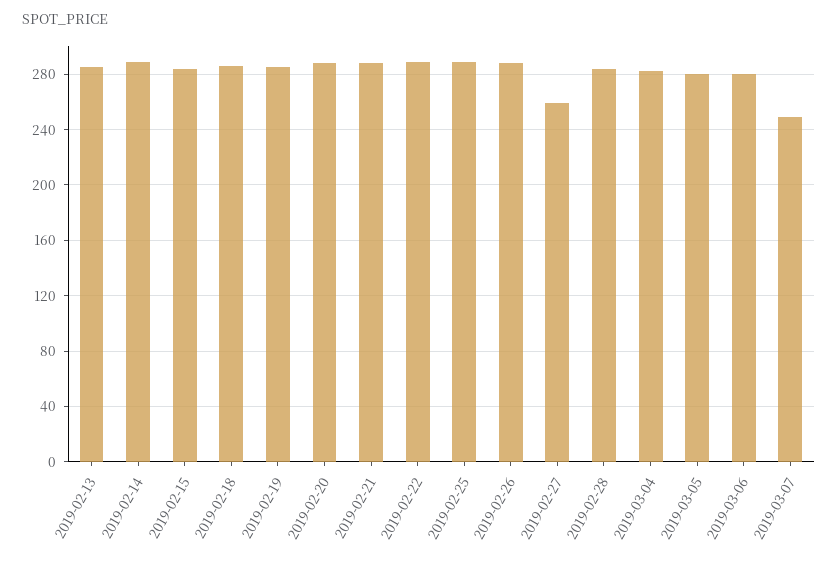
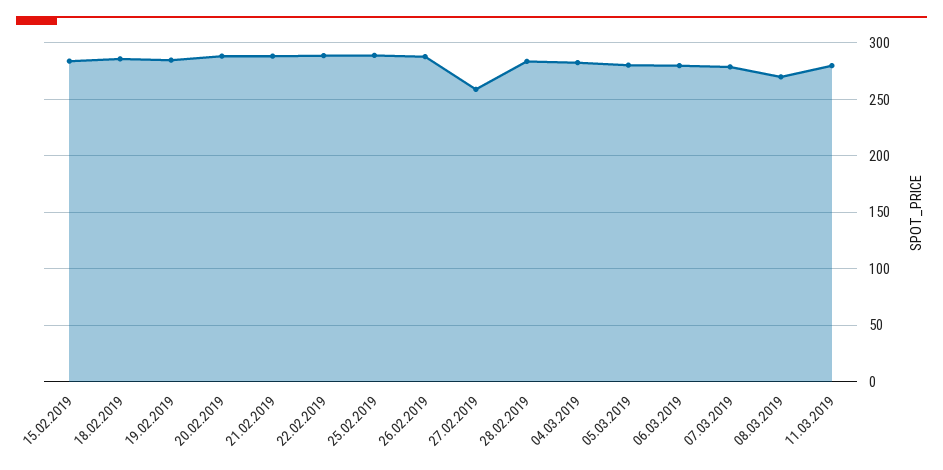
2019-02-13: 285 -> none
2019-02-14: 290 -> none
2019-03-07: 250 -> 280
08.03.2019: none -> 270
11.03.2019: none -> 280

